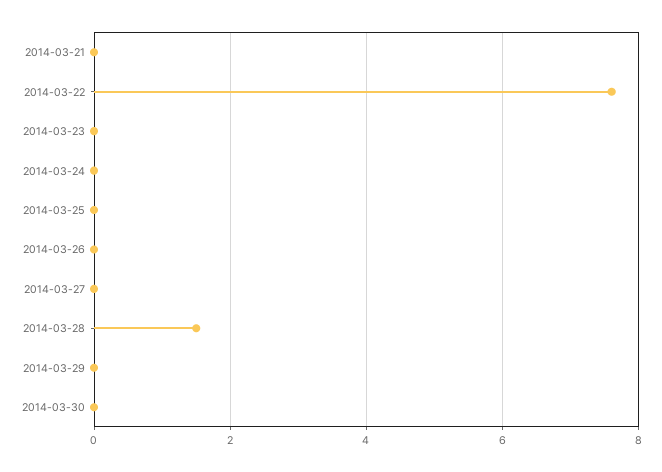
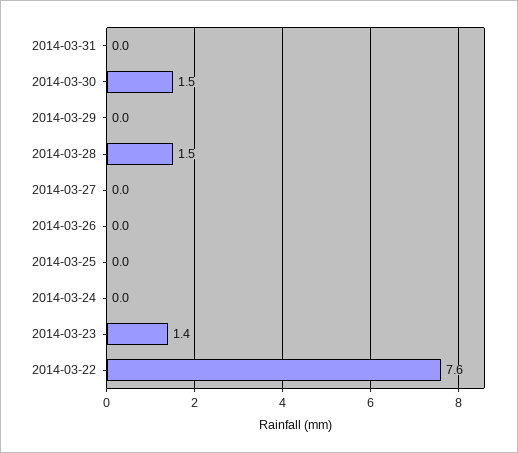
2014-03-21: 0 -> none
2014-03-23: 0 -> 1.4
2014-03-30: 0 -> 1.5
2014-03-31: none -> 0

